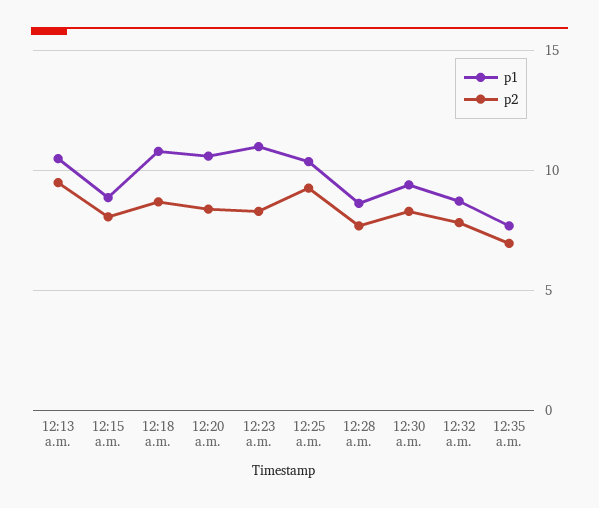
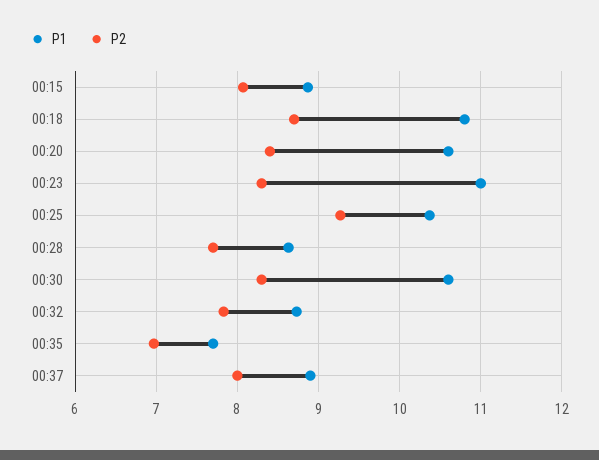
p1, 12:13 a.m.: 10.5 -> none
p2, 12:13 a.m.: 9.5 -> none
p1, 12:30 a.m.: 9.5 -> 10.6
p1, 00:37: none -> 8.9
p2, 00:37: none -> 8

